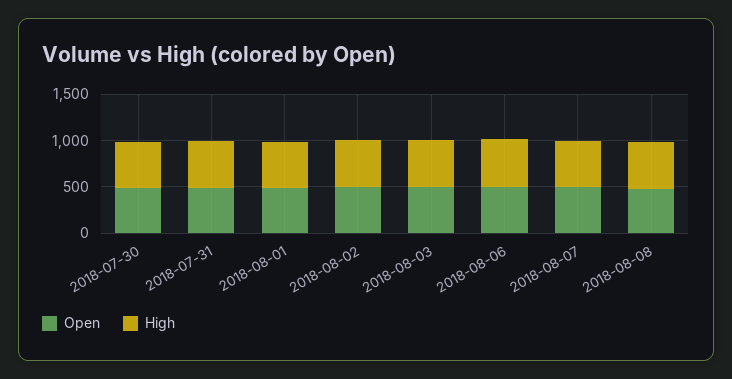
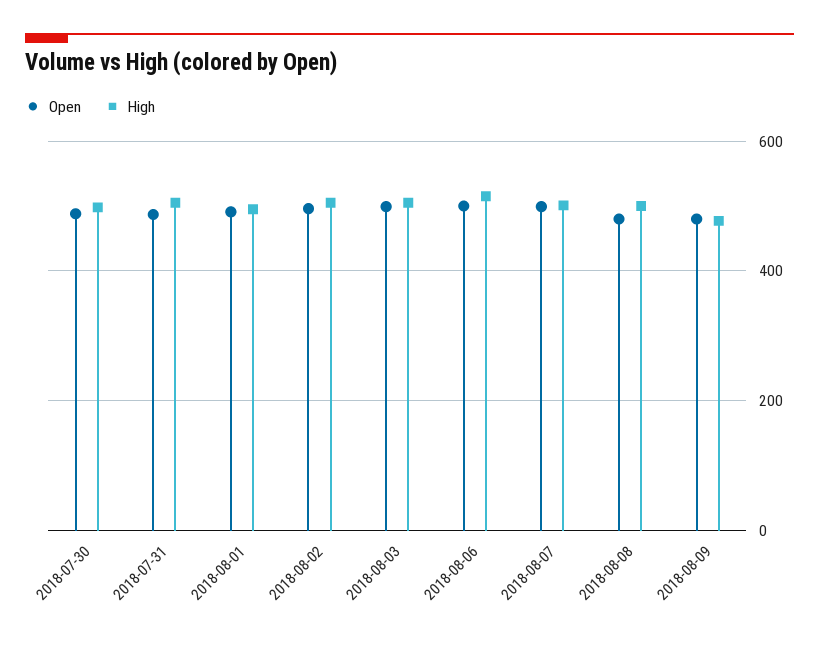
Open, 2018-08-09: none -> 480
High, 2018-08-09: none -> 480

